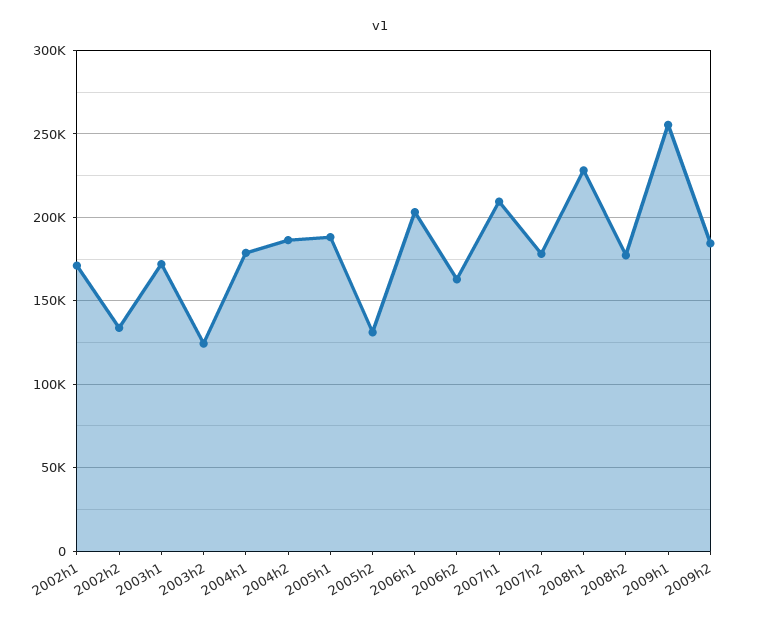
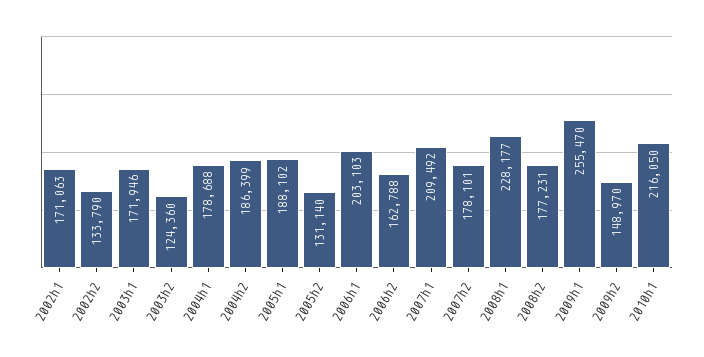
2009h2: 185000 -> 148970
2010h1: none -> 216050

